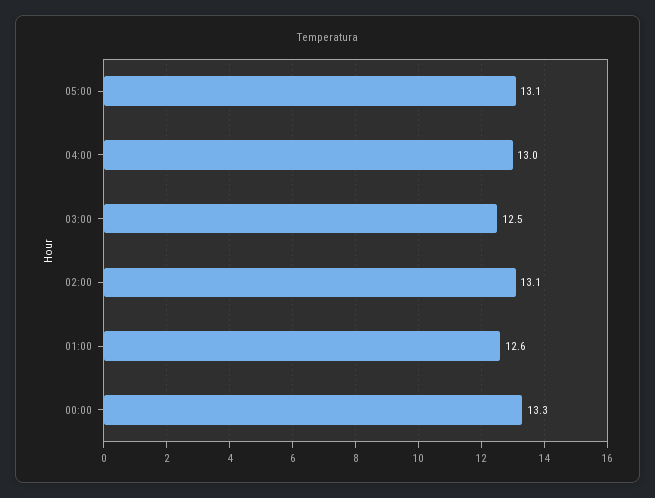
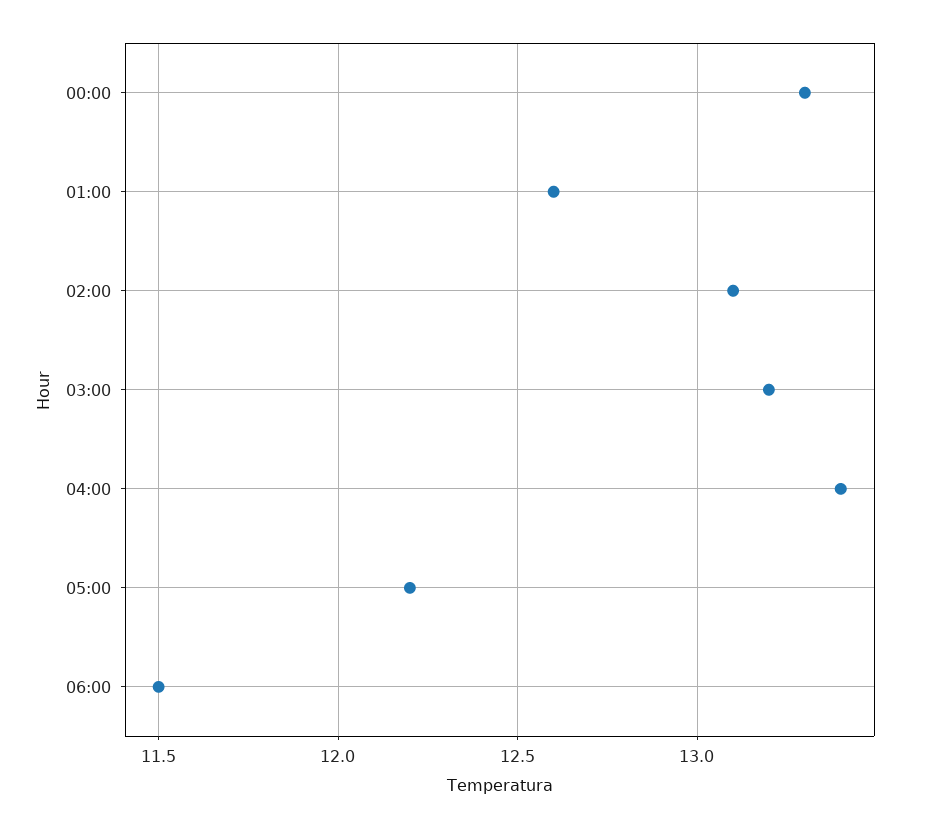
05:00: 13.1 -> 12.2
04:00: 13 -> 13.4
03:00: 12.5 -> 13.2
06:00: none -> 11.5

